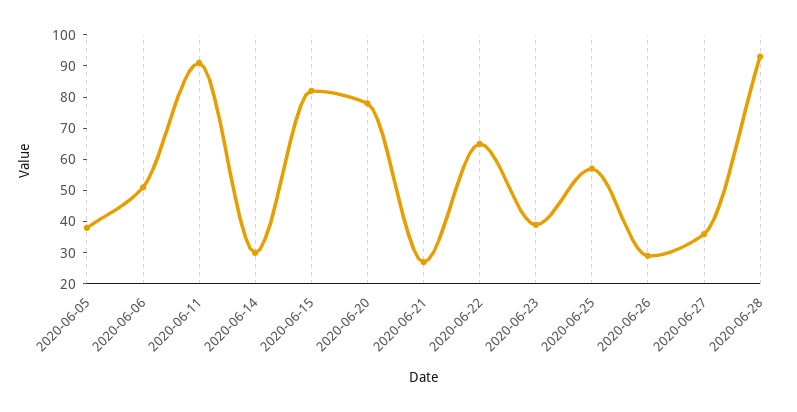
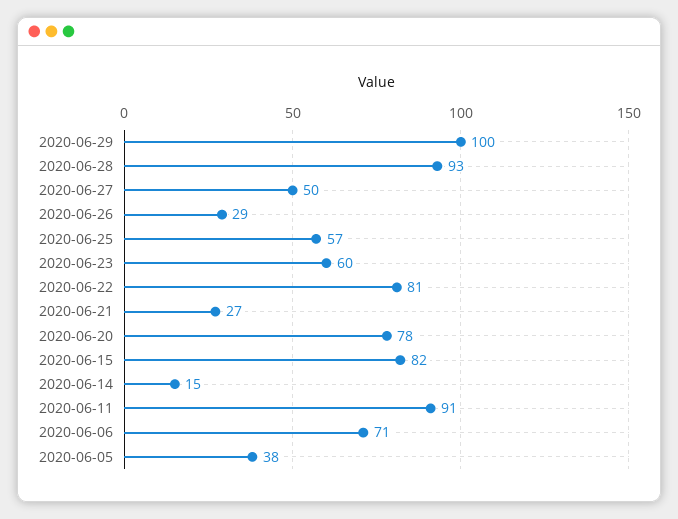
2020-06-06: 50 -> 71
2020-06-14: 30 -> 15
2020-06-22: 65 -> 81
2020-06-23: 40 -> 60
2020-06-27: 35 -> 50
2020-06-29: none -> 100

